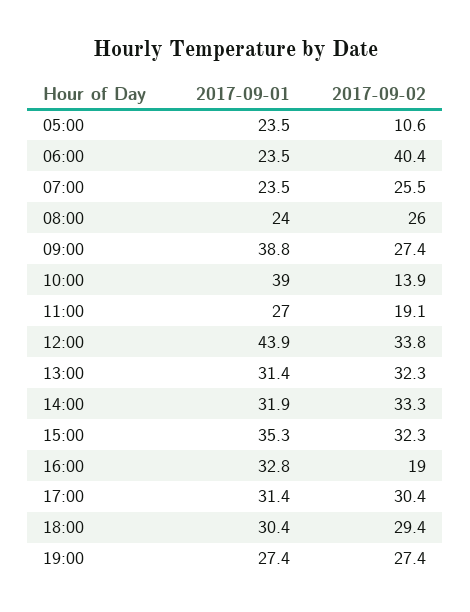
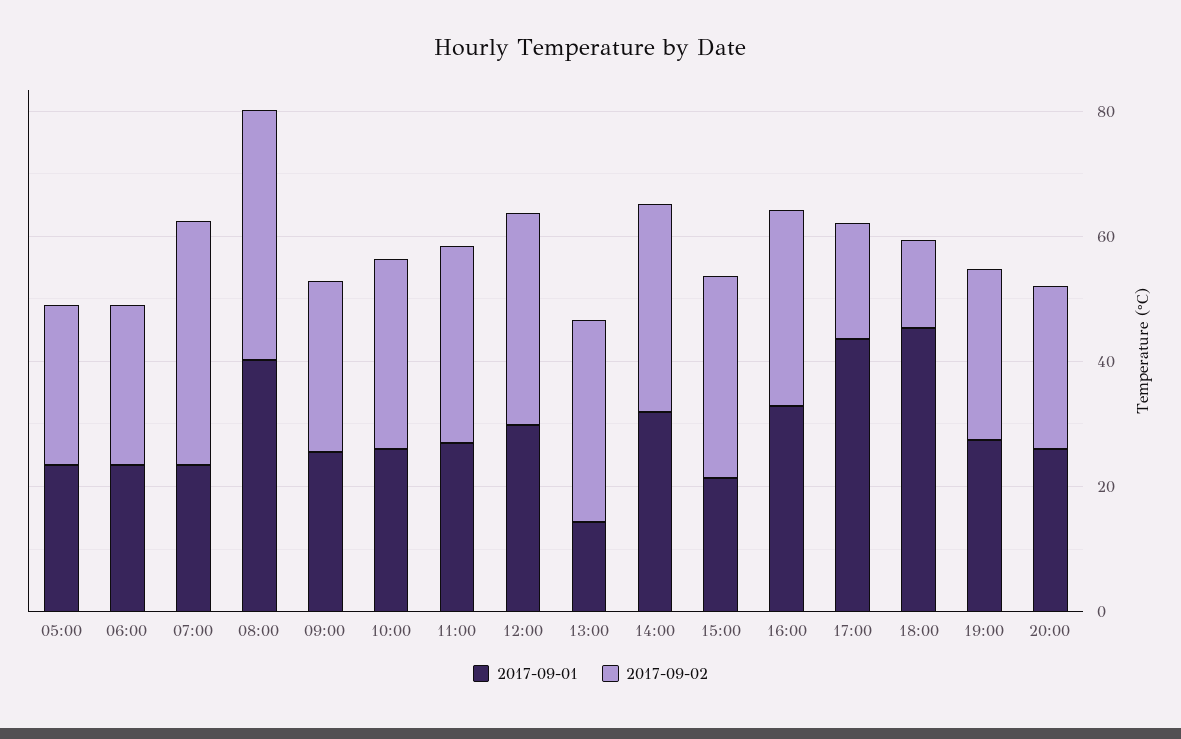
2017-09-02, 05:00: 10.6 -> 25
2017-09-02, 06:00: 40.4 -> 25
2017-09-02, 07:00: 25.5 -> 40
2017-09-01, 08:00: 24 -> 40
2017-09-02, 08:00: 26 -> 40
2017-09-01, 09:00: 38.8 -> 25
2017-09-01, 10:00: 39 -> 25
2017-09-02, 10:00: 13.9 -> 30
2017-09-02, 11:00: 19.1 -> 30
2017-09-01, 12:00: 43.9 -> 30
2017-09-01, 13:00: 31.4 -> 15
2017-09-01, 15:00: 35.3 -> 20
2017-09-02, 16:00: 19 -> 30
2017-09-01, 17:00: 31.4 -> 45
2017-09-02, 17:00: 30.4 -> 20
2017-09-01, 18:00: 30.4 -> 45
2017-09-02, 18:00: 29.4 -> 15
2017-09-01, 20:00: none -> 25
2017-09-02, 20:00: none -> 25

